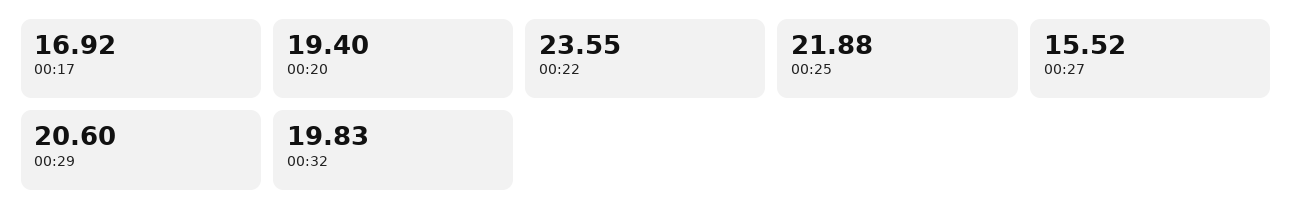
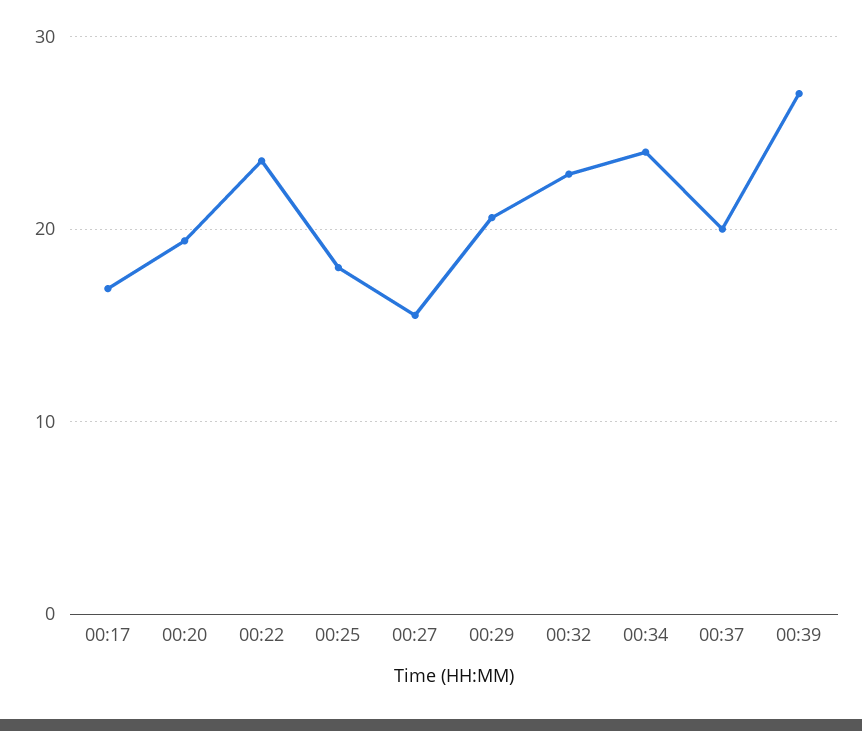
00:25: 21.88 -> 18
00:32: 19.83 -> 23
00:34: none -> 24
00:37: none -> 20
00:39: none -> 27

